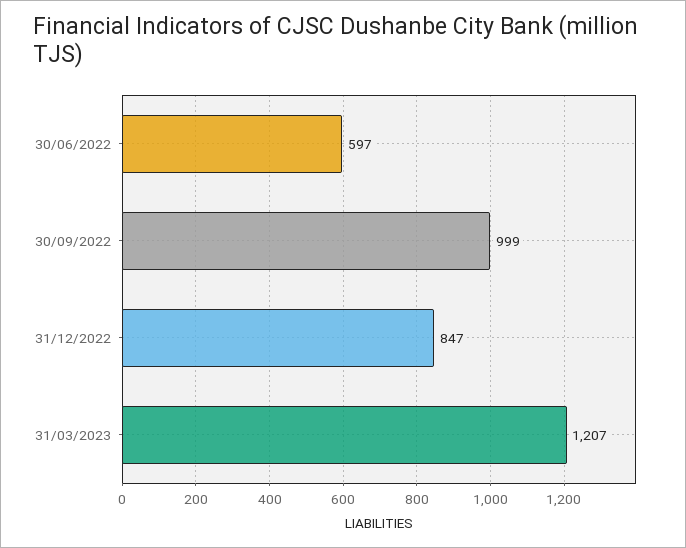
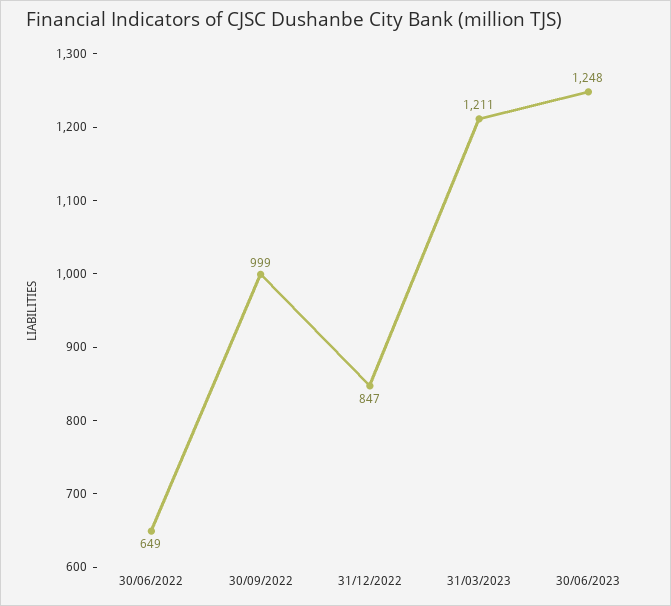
30/06/2022: 597 -> 649
31/03/2023: 1207 -> 1211
30/06/2023: none -> 1248

